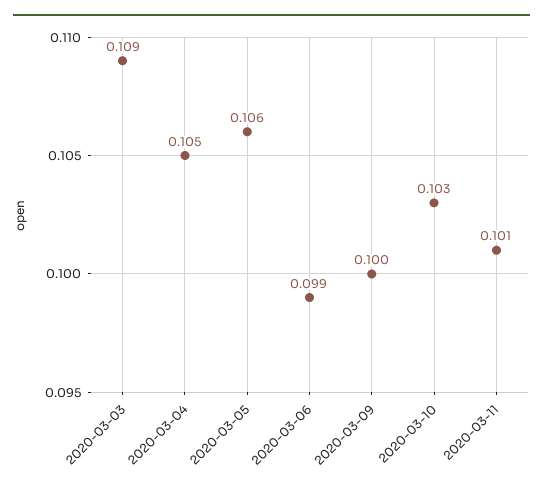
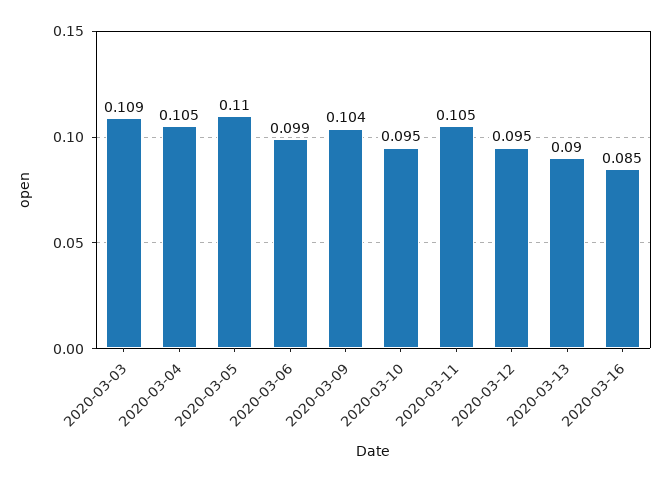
2020-03-05: 0.106 -> 0.11
2020-03-09: 0.1 -> 0.104
2020-03-10: 0.103 -> 0.095
2020-03-11: 0.101 -> 0.105
2020-03-12: none -> 0.095
2020-03-13: none -> 0.09
2020-03-16: none -> 0.085

